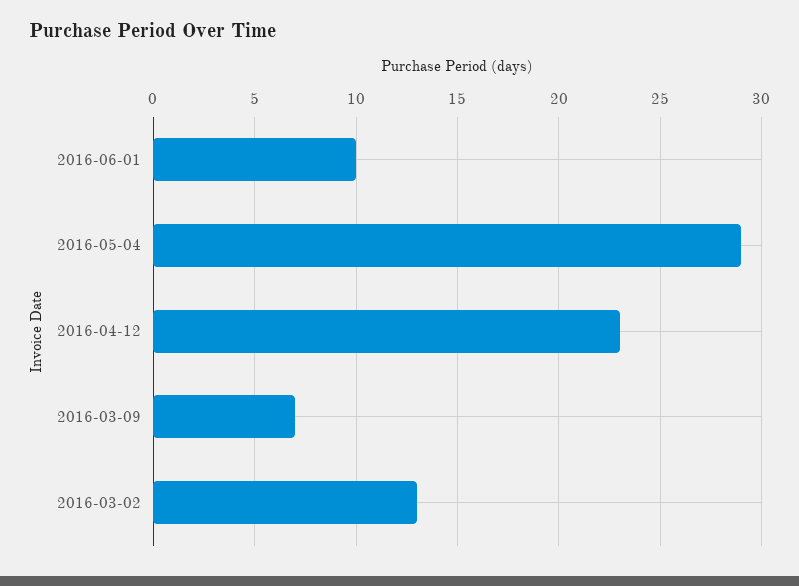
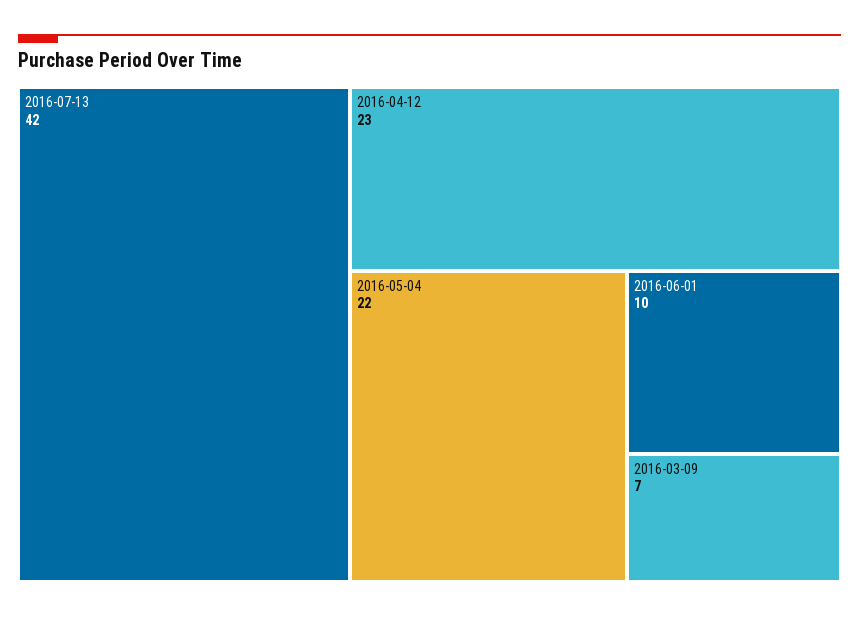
2016-05-04: 29 -> 22
2016-03-02: 13 -> none
2016-07-13: none -> 42

